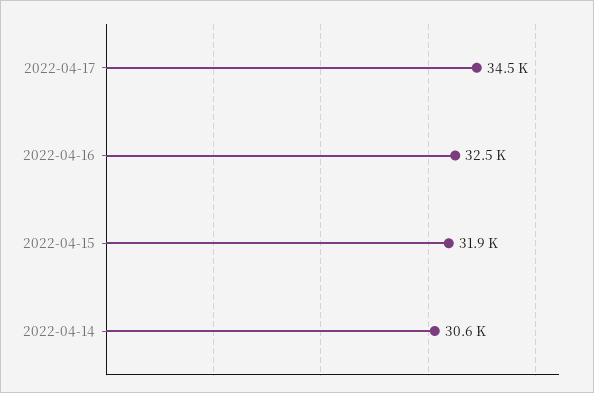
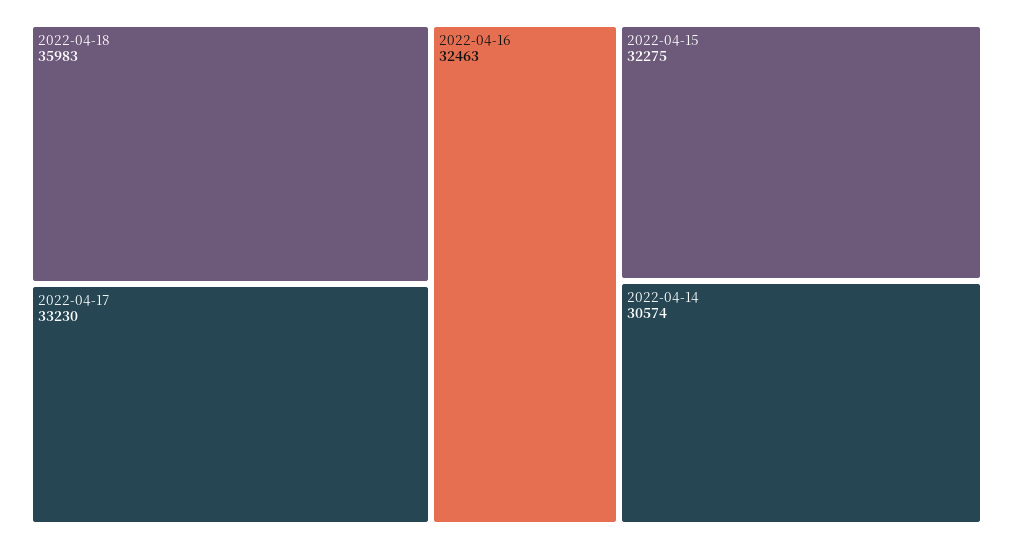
2022-04-17: 34500 -> 33230
2022-04-15: 31900 -> 32275
2022-04-18: none -> 35983

